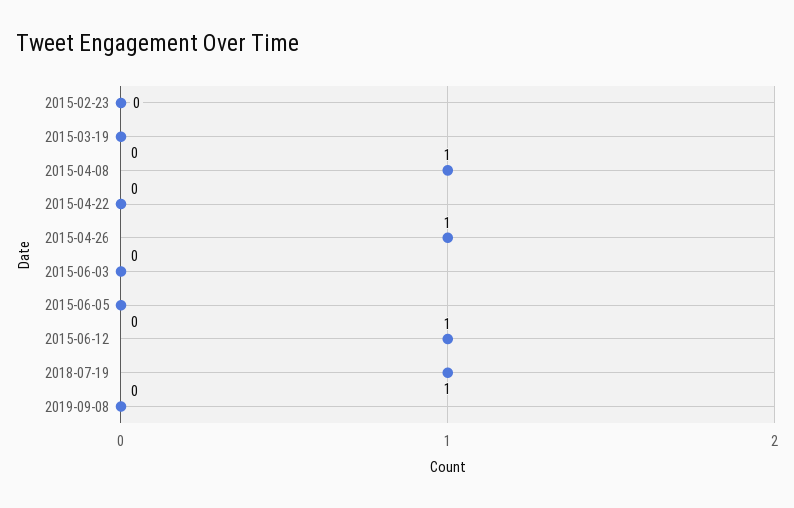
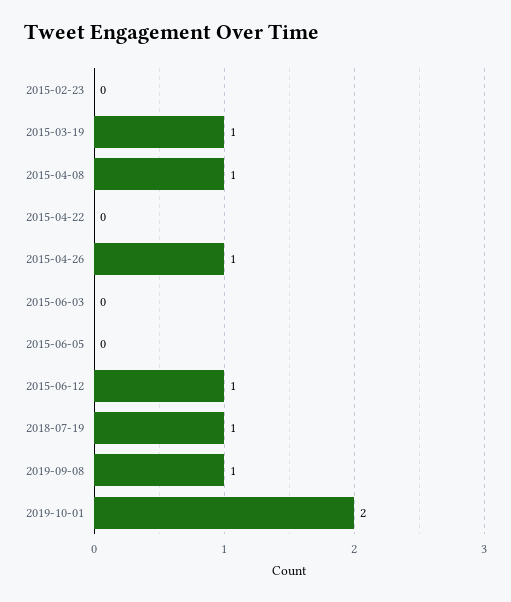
2015-03-19: 0 -> 1
2019-09-08: 0 -> 1
2019-10-01: none -> 2

